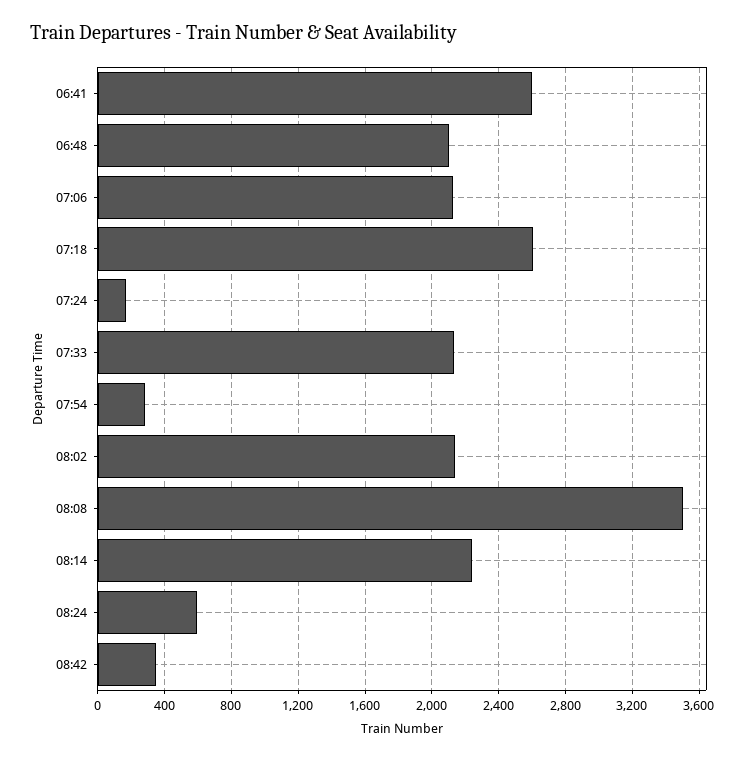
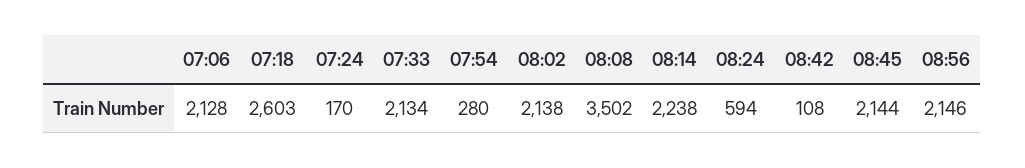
06:41: 2600 -> none
06:48: 2100 -> none
08:42: 350 -> 108
08:45: none -> 2144
08:56: none -> 2146

